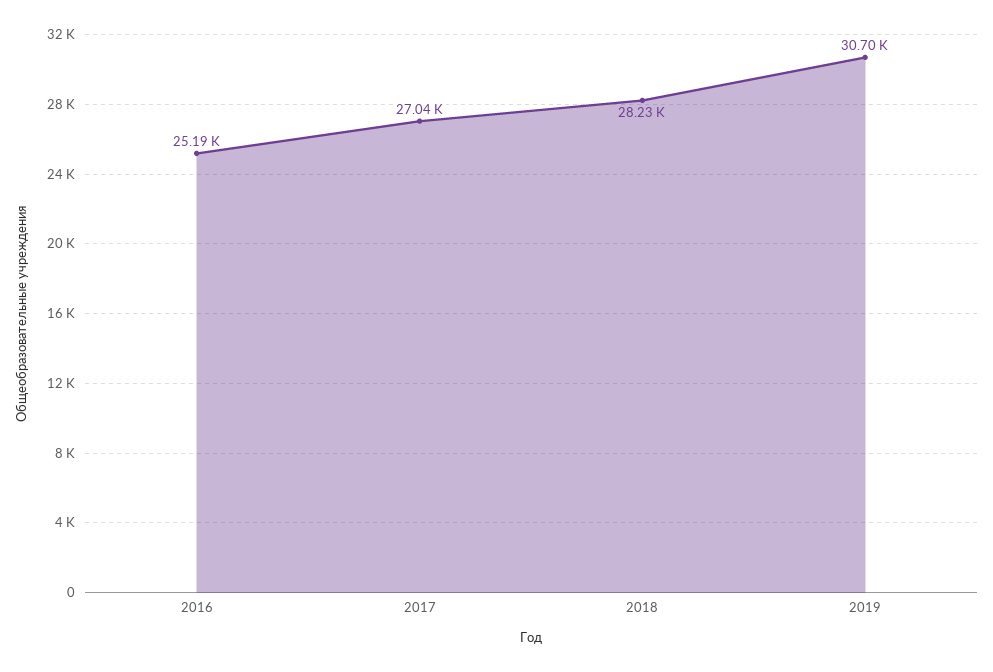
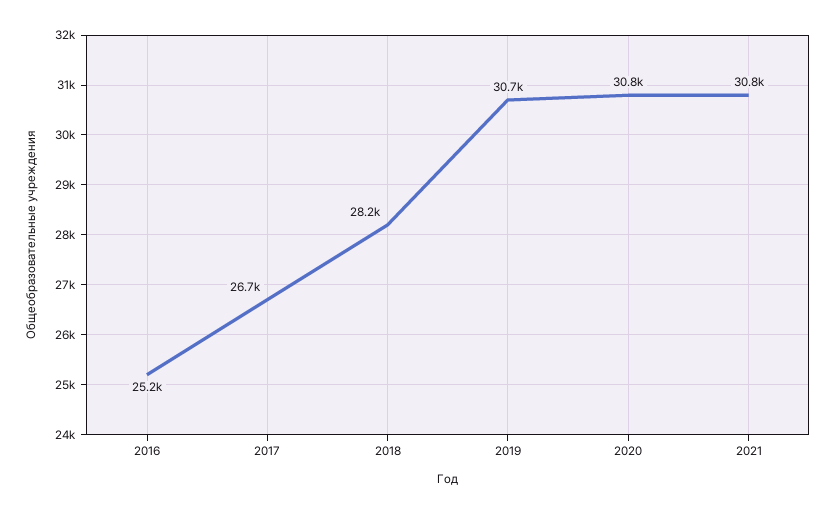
2017: 27040 -> 26700
2020: none -> 30800
2021: none -> 30800

